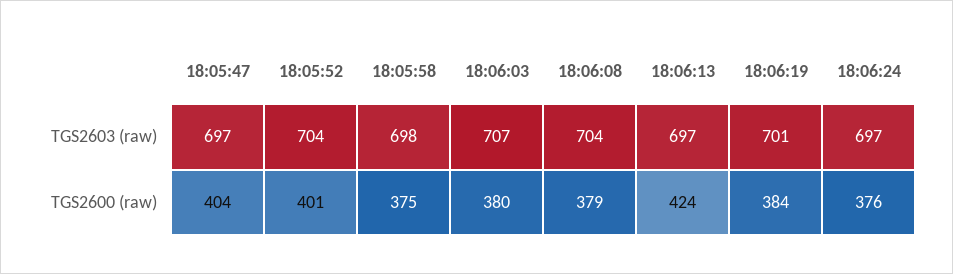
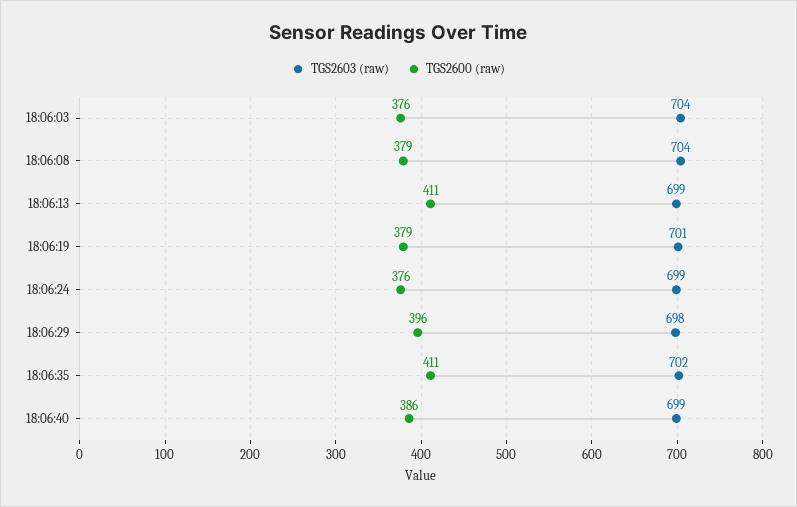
TGS2603 (raw), 18:05:47: 697 -> none
TGS2603 (raw), 18:05:52: 704 -> none
TGS2603 (raw), 18:05:58: 698 -> none
TGS2603 (raw), 18:06:03: 707 -> 704
TGS2603 (raw), 18:06:13: 697 -> 699
TGS2603 (raw), 18:06:24: 697 -> 699
TGS2600 (raw), 18:05:47: 404 -> none
TGS2600 (raw), 18:05:52: 401 -> none
TGS2600 (raw), 18:05:58: 375 -> none
TGS2600 (raw), 18:06:03: 380 -> 376
TGS2600 (raw), 18:06:13: 424 -> 411
TGS2600 (raw), 18:06:19: 384 -> 379
TGS2603 (raw), 18:06:29: none -> 698
TGS2600 (raw), 18:06:29: none -> 396
TGS2603 (raw), 18:06:35: none -> 702
TGS2600 (raw), 18:06:35: none -> 411
TGS2603 (raw), 18:06:40: none -> 699
TGS2600 (raw), 18:06:40: none -> 386

